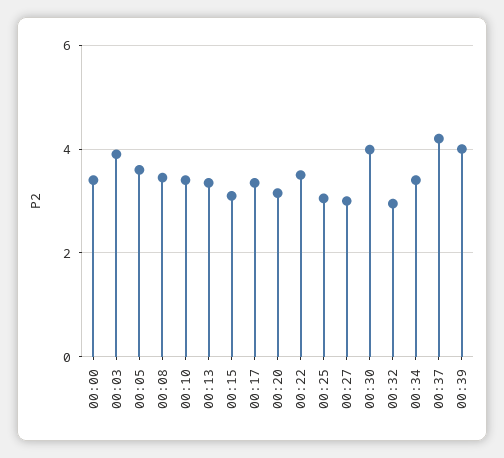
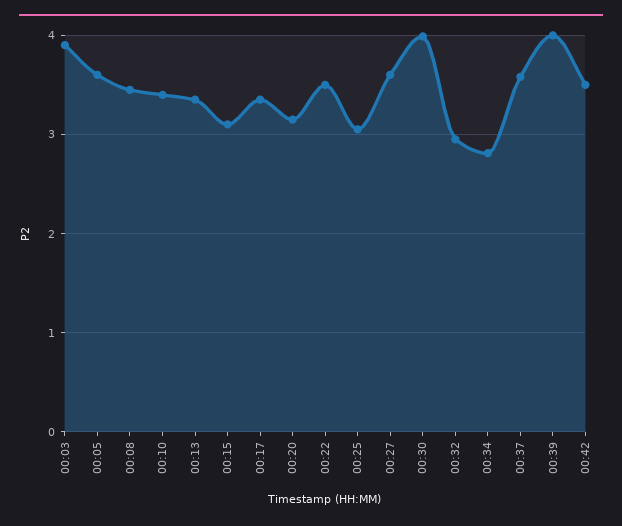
00:00: 3.4 -> none
00:27: 3 -> 3.6
00:34: 3.4 -> 2.8
00:37: 4.2 -> 3.6
00:42: none -> 3.5

